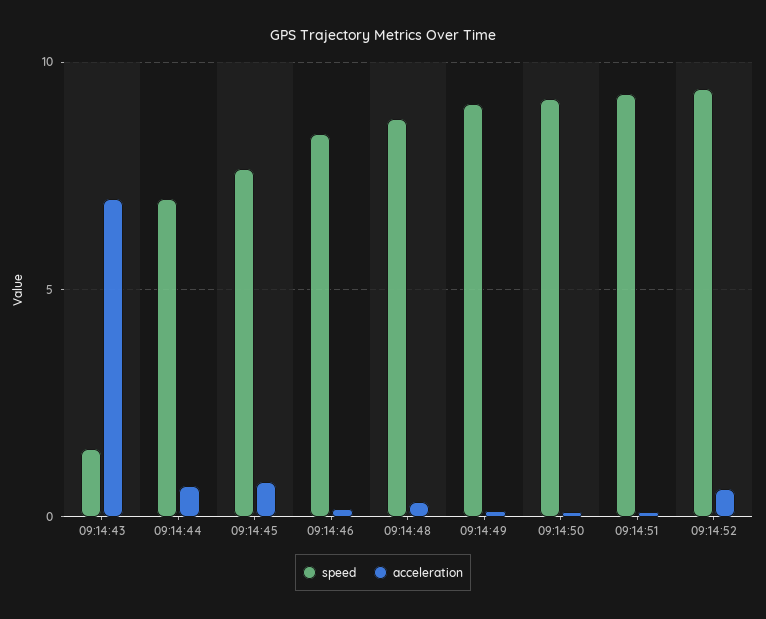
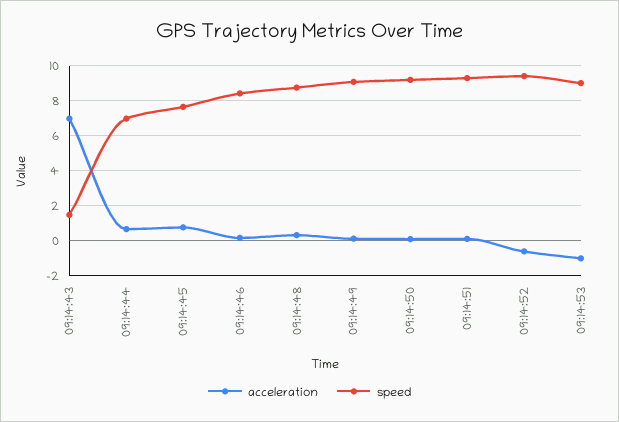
acceleration, 09:14:52: 0.5 -> -0.5
acceleration, 09:14:53: none -> -1
speed, 09:14:53: none -> 9

